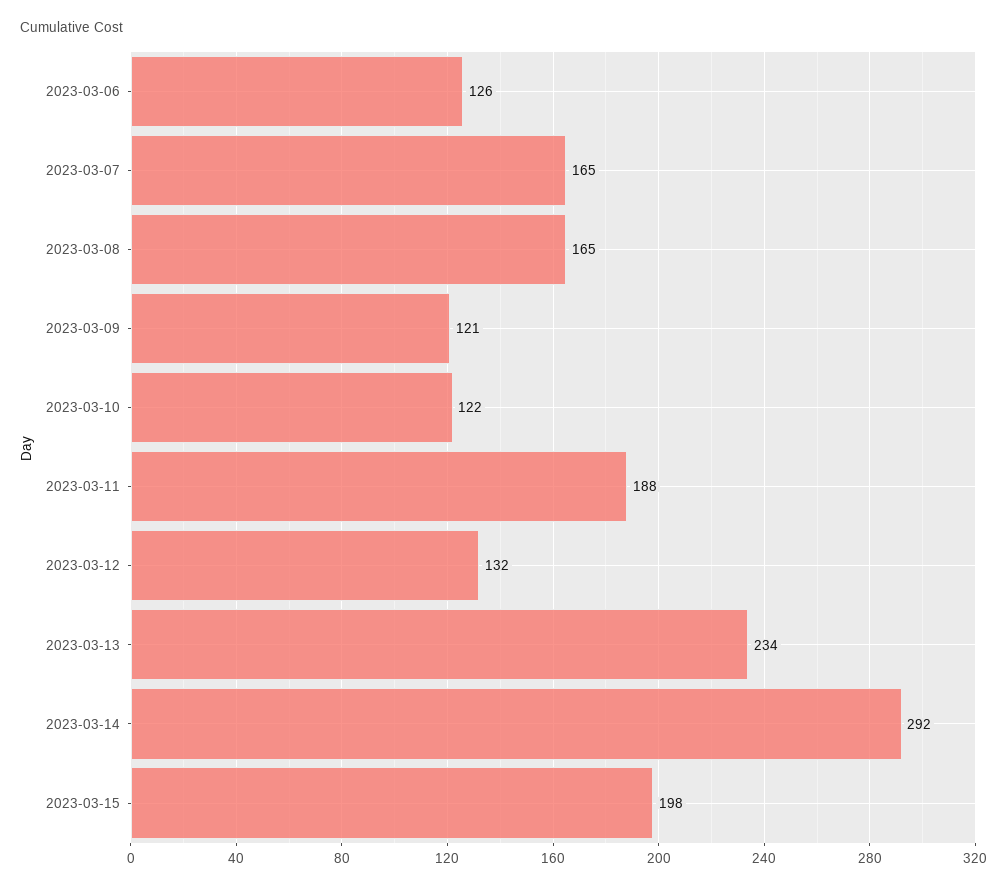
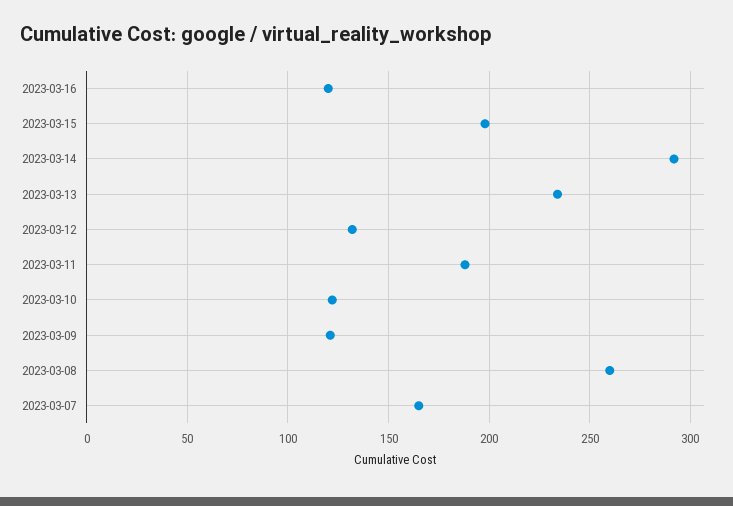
2023-03-06: 126 -> none
2023-03-08: 165 -> 260
2023-03-16: none -> 120

